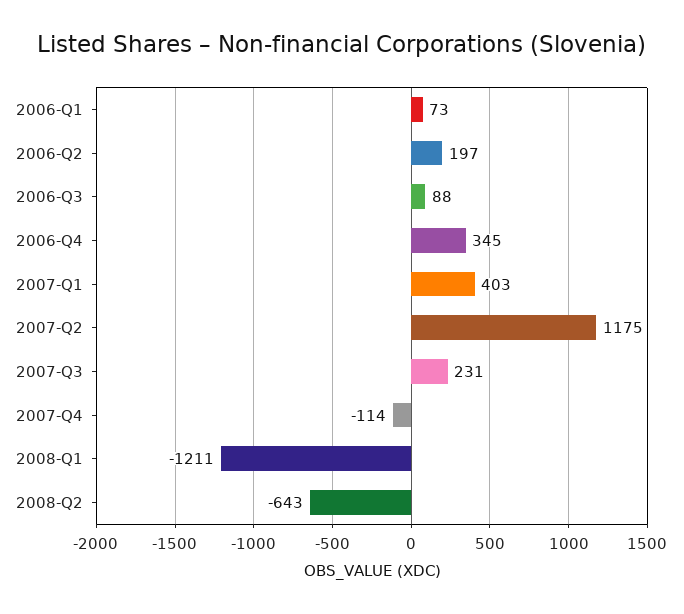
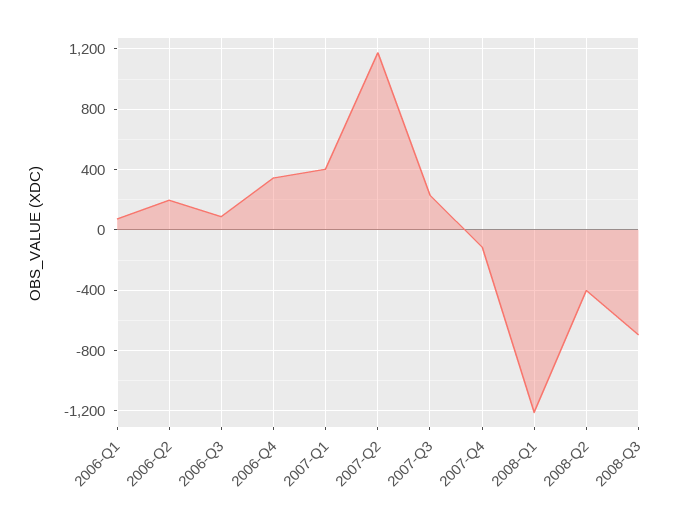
2008-Q2: -643 -> -400
2008-Q3: none -> -700

